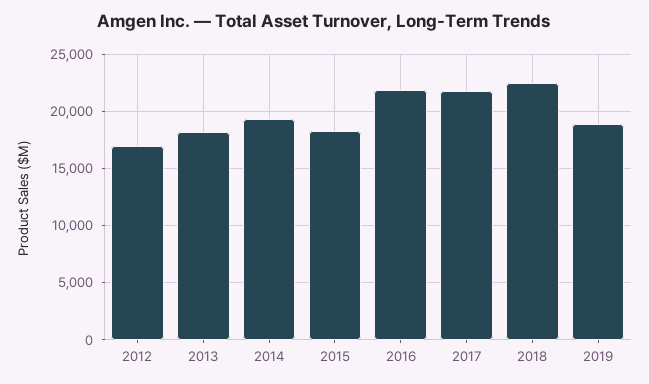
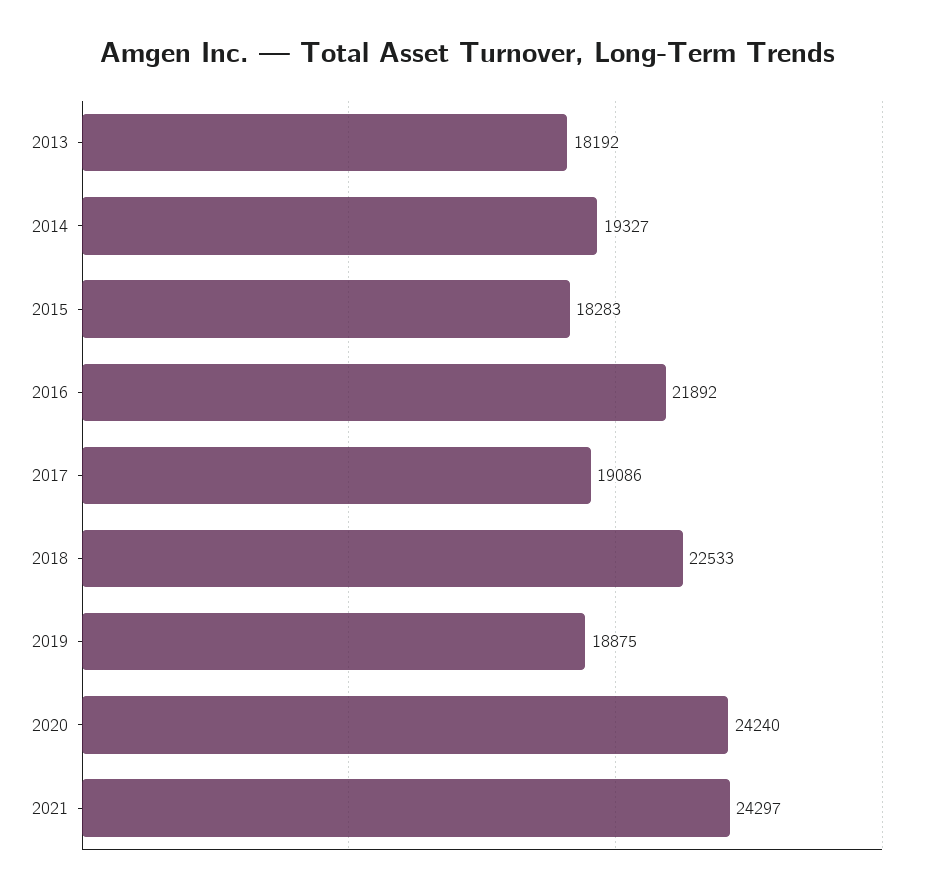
2012: 17000 -> none
2017: 22000 -> 19086
2020: none -> 24240
2021: none -> 24297

